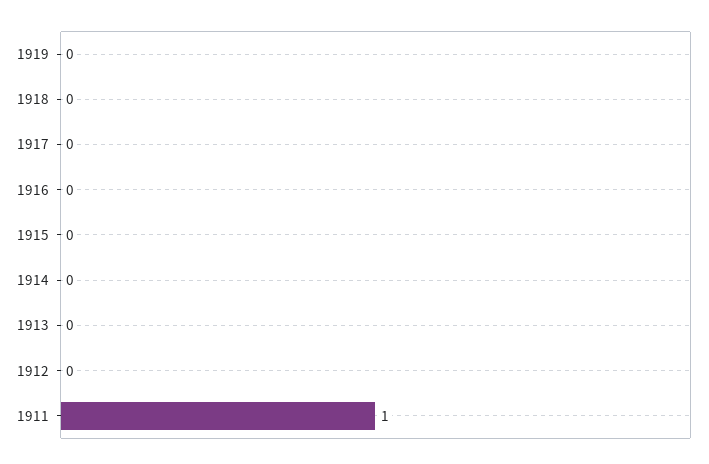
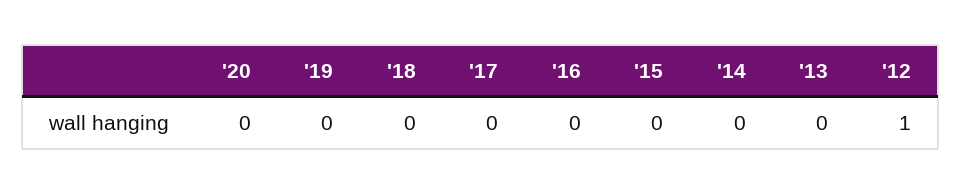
1912: 0 -> 1
1911: 1 -> none
'20: none -> 0

